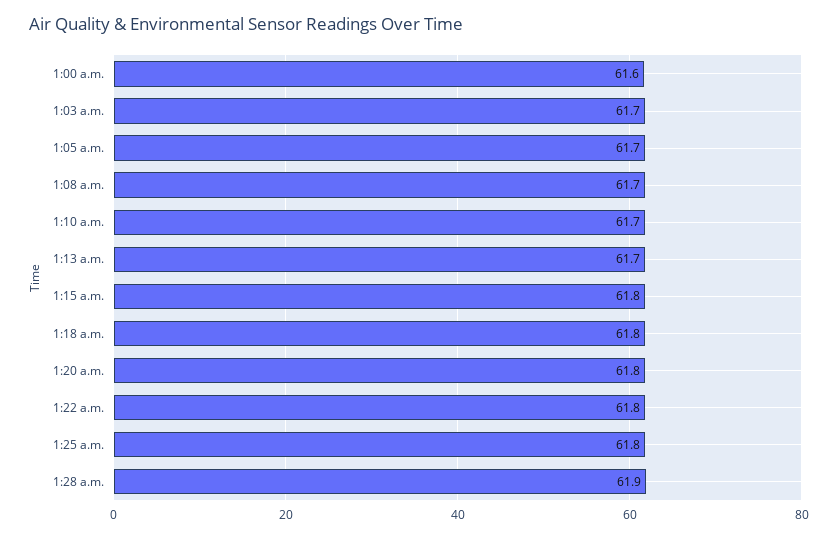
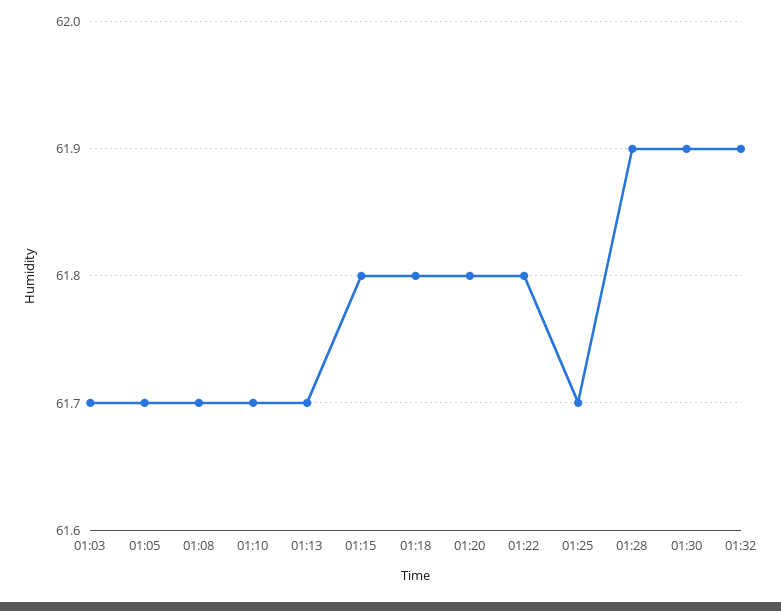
1:00 a.m.: 61.6 -> none
1:25 a.m.: 61.8 -> 61.7
01:30: none -> 61.9
01:32: none -> 61.9

